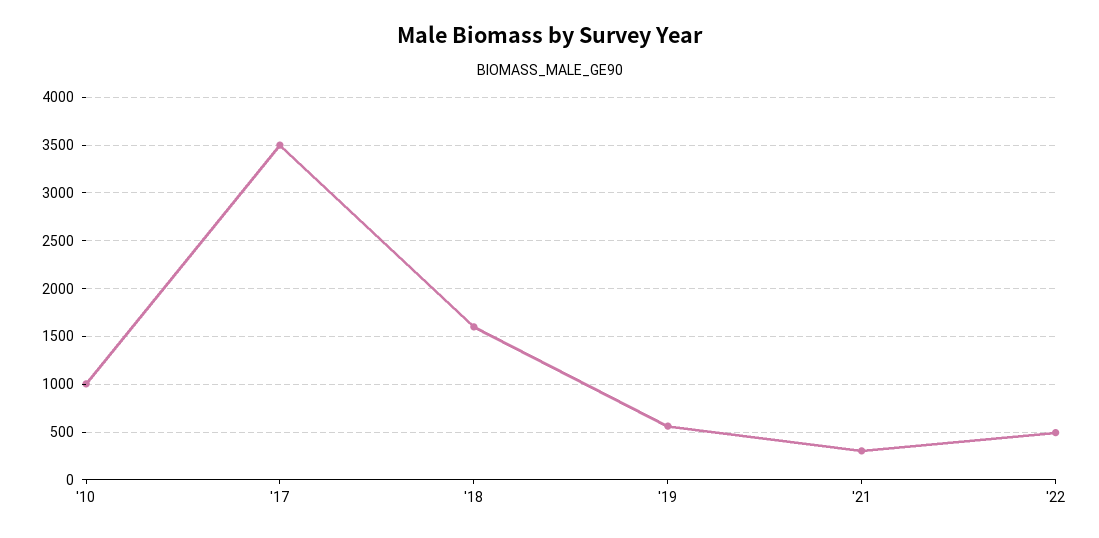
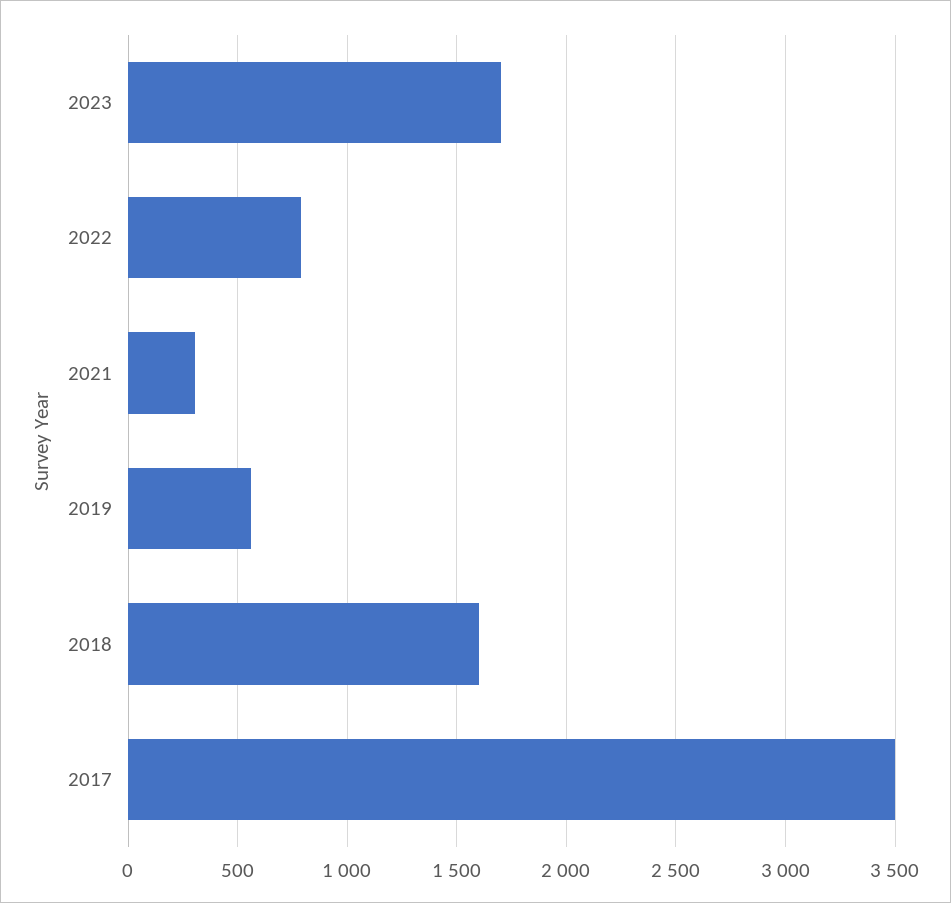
'10: 1000 -> none
'22: 500 -> 800
2023: none -> 1700

